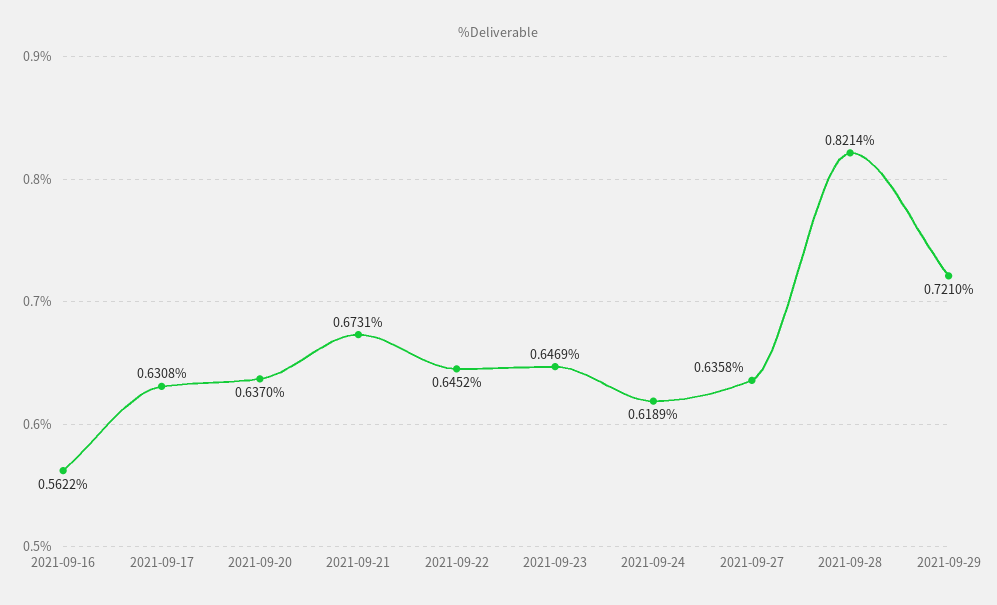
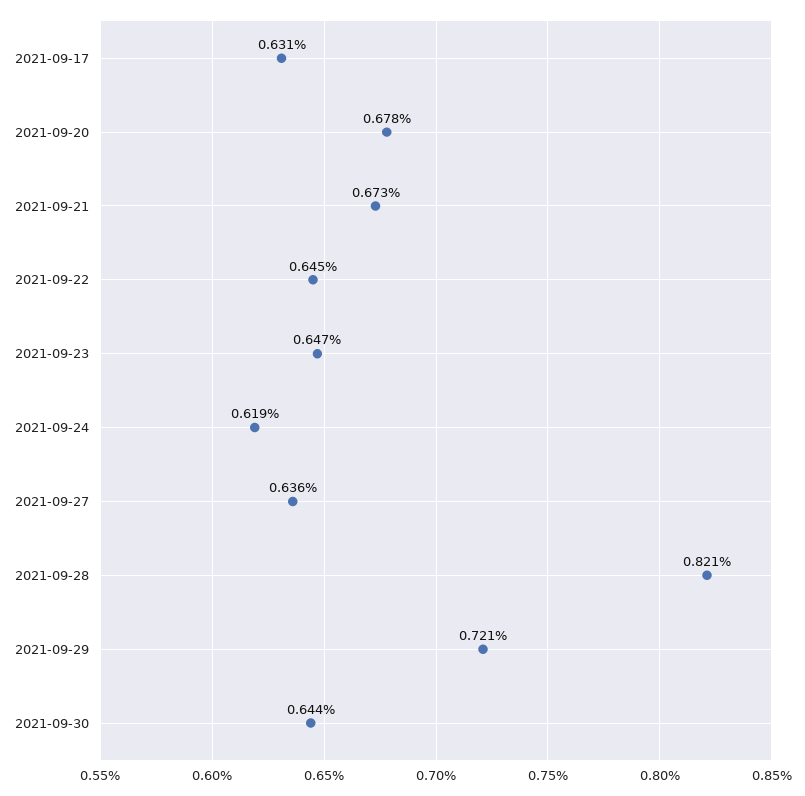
2021-09-16: 0.5622 -> none
2021-09-20: 0.637 -> 0.678
2021-09-30: none -> 0.644

